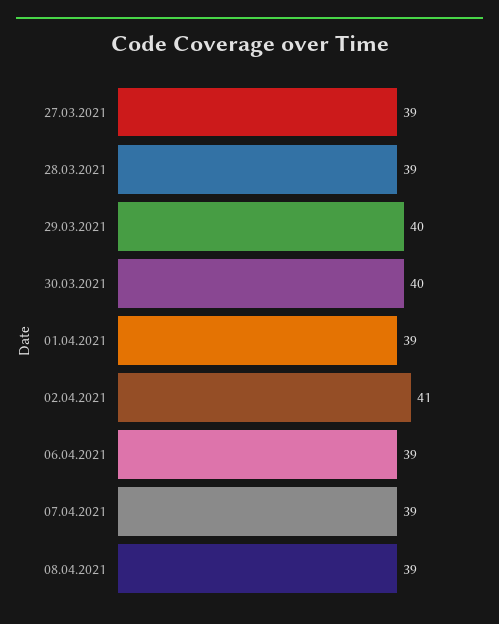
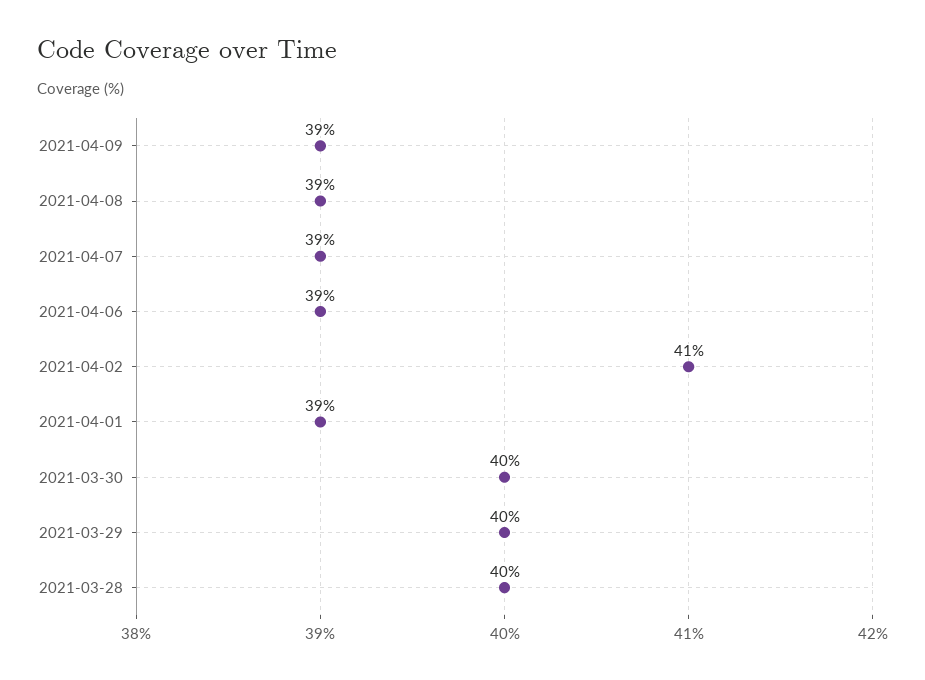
27.03.2021: 39 -> none
28.03.2021: 39 -> 40
2021-04-09: none -> 39

